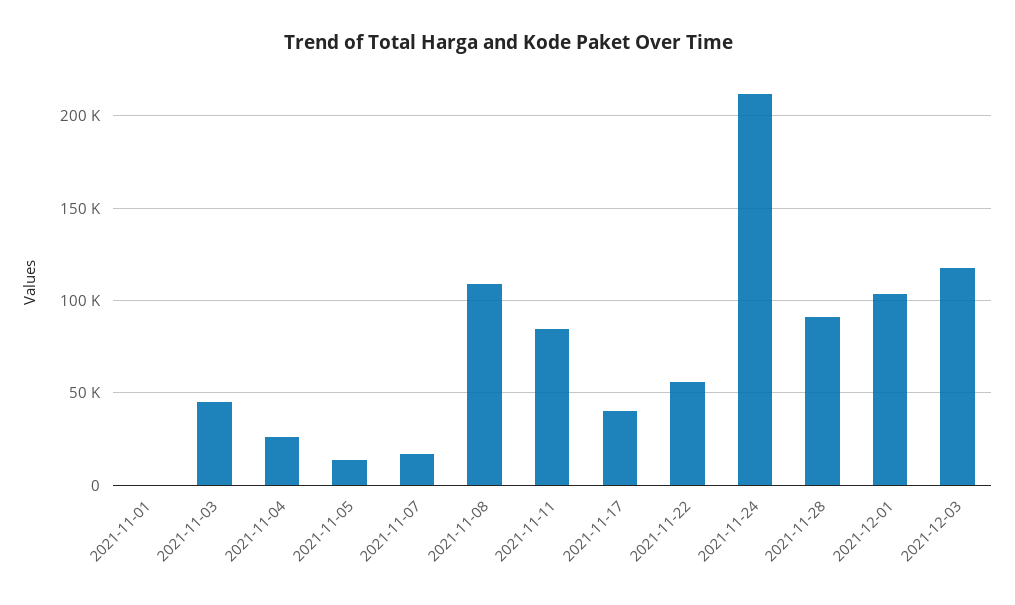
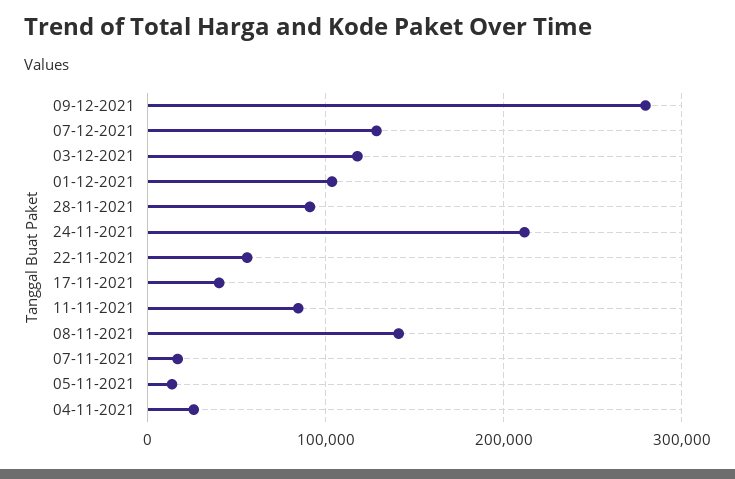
2021-11-01: 0 -> none
2021-11-03: 45000 -> none
2021-11-08: 110000 -> 140000
09-12-2021: none -> 280000
07-12-2021: none -> 130000

